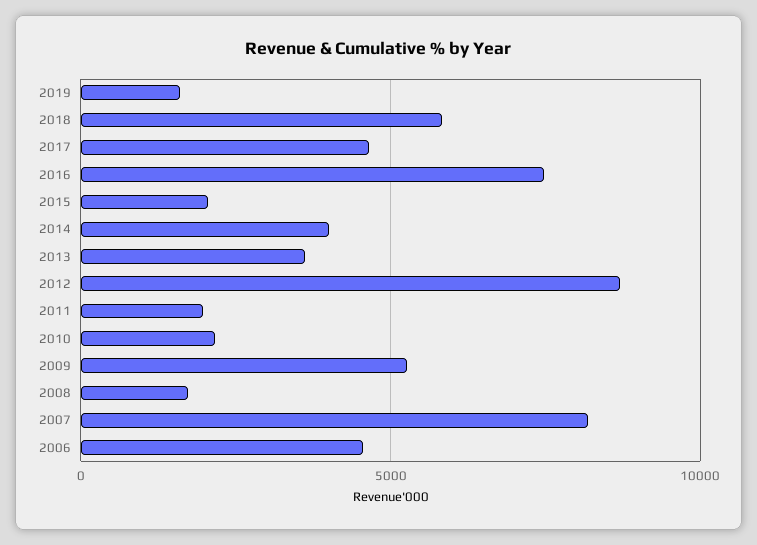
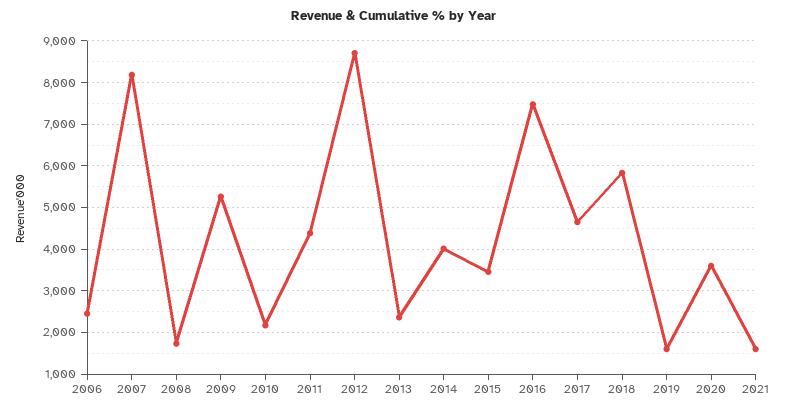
2015: 2000 -> 3400
2013: 3500 -> 2400
2011: 2000 -> 4400
2006: 4500 -> 2400
2020: none -> 3600
2021: none -> 1600

